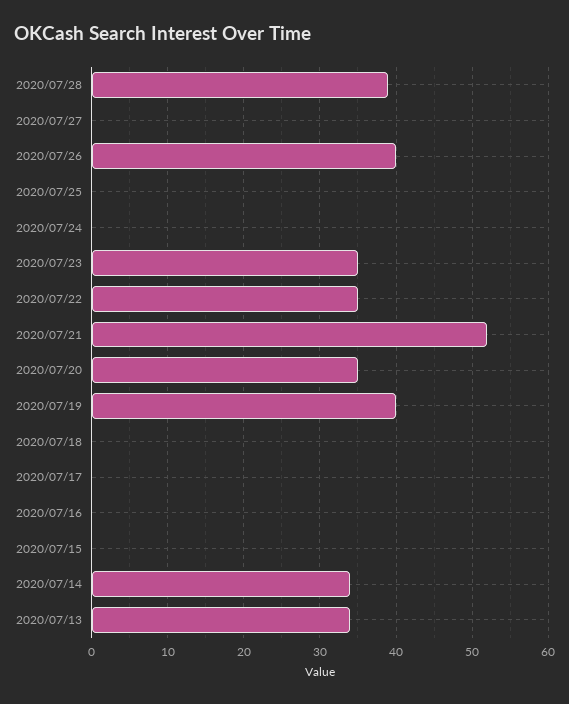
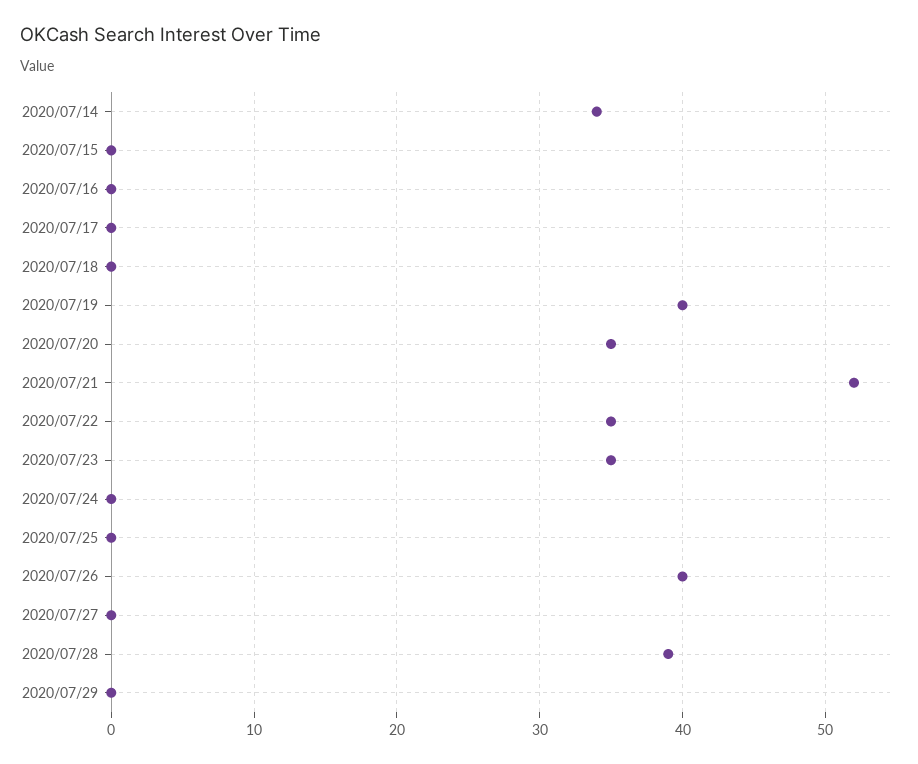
2020/07/13: 34 -> none
2020/07/29: none -> 0

